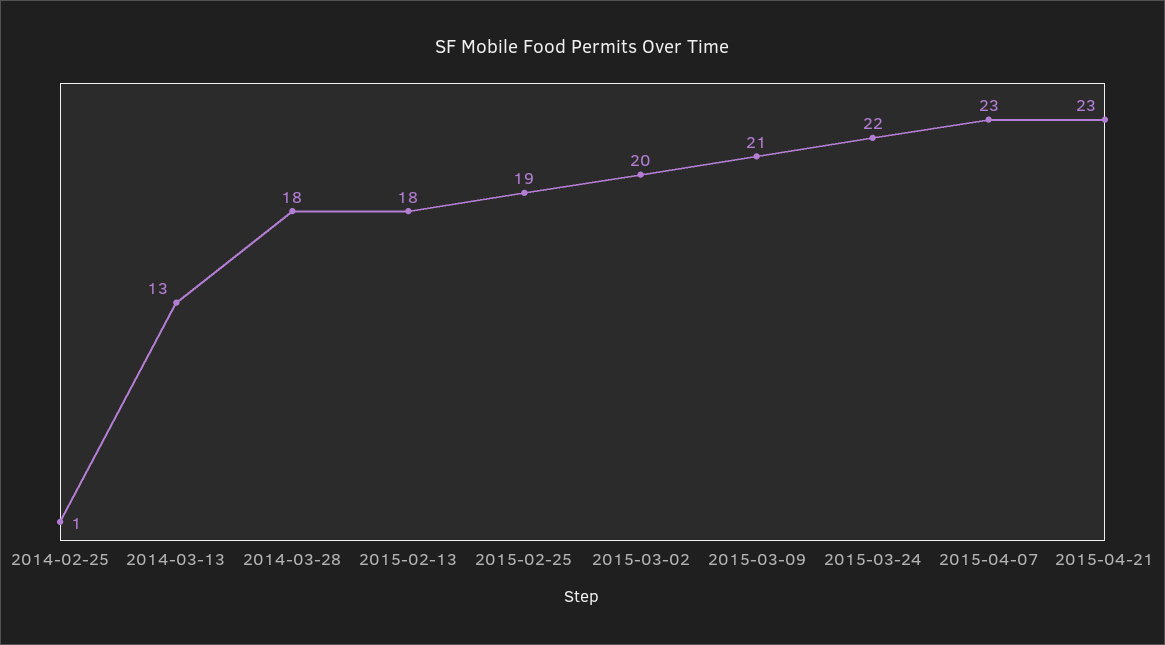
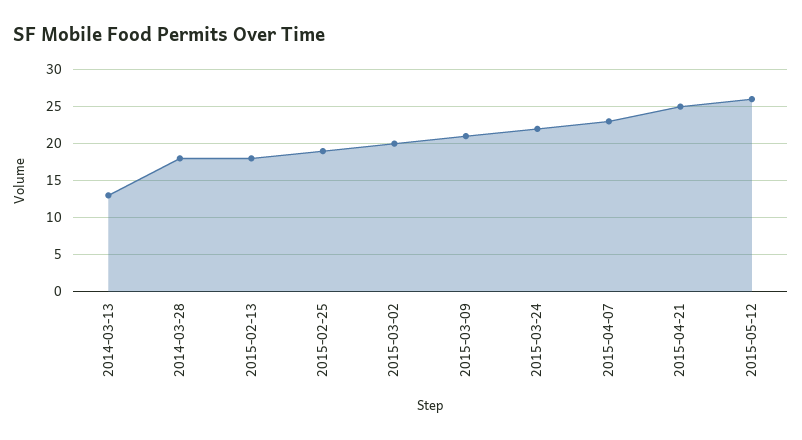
2014-02-25: 1 -> none
2015-04-21: 23 -> 25
2015-05-12: none -> 26

